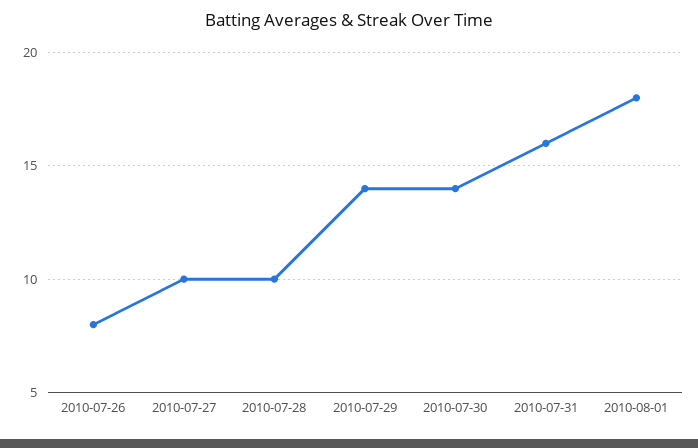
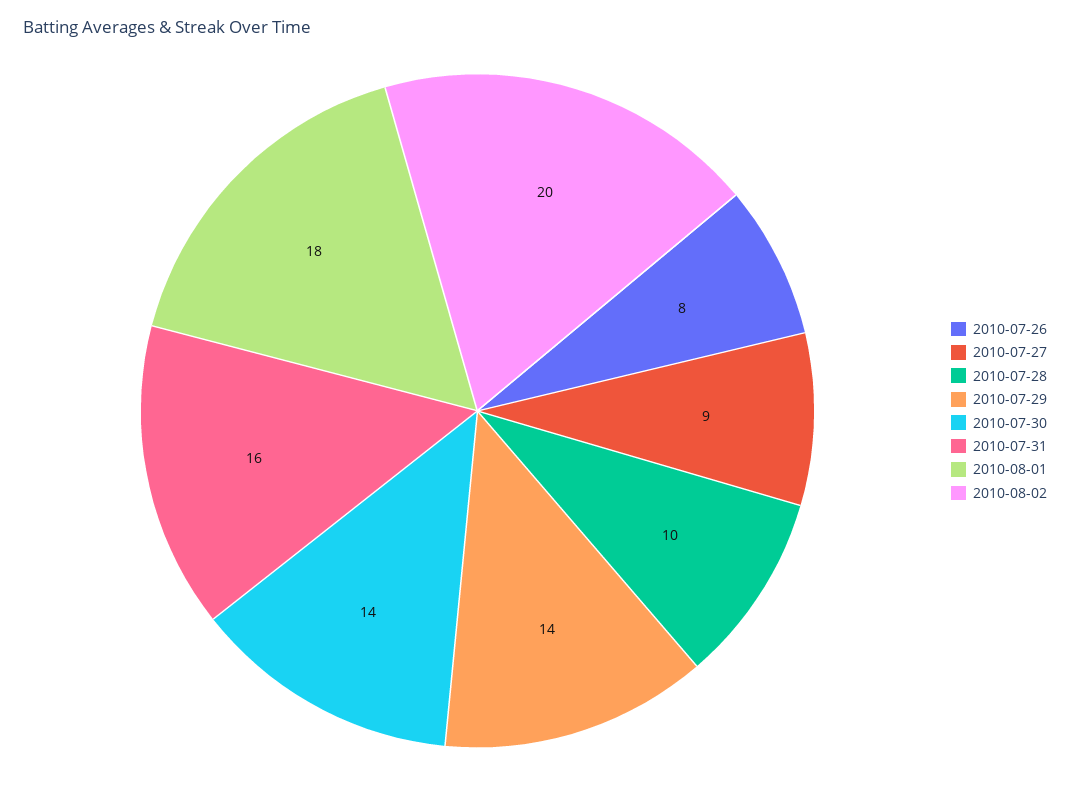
2010-07-27: 10 -> 9
2010-08-02: none -> 20

